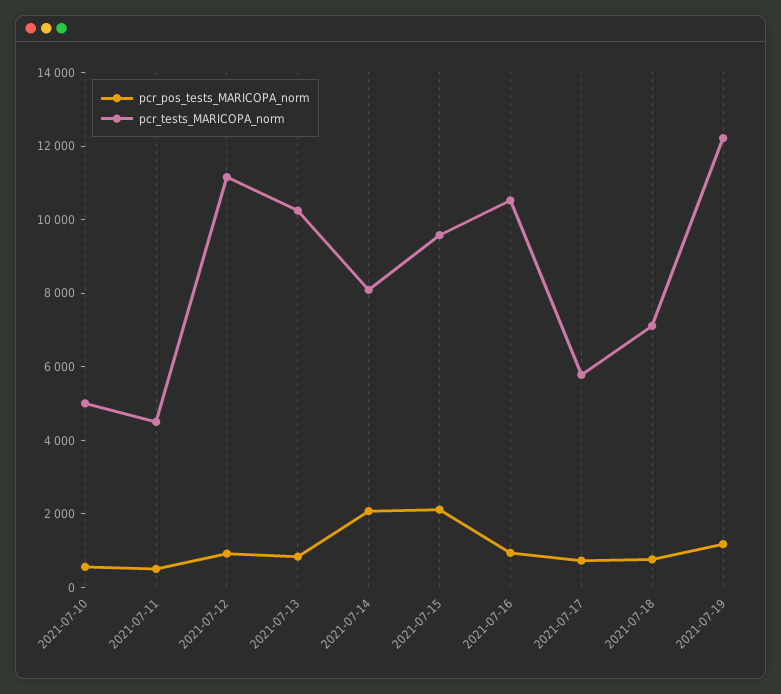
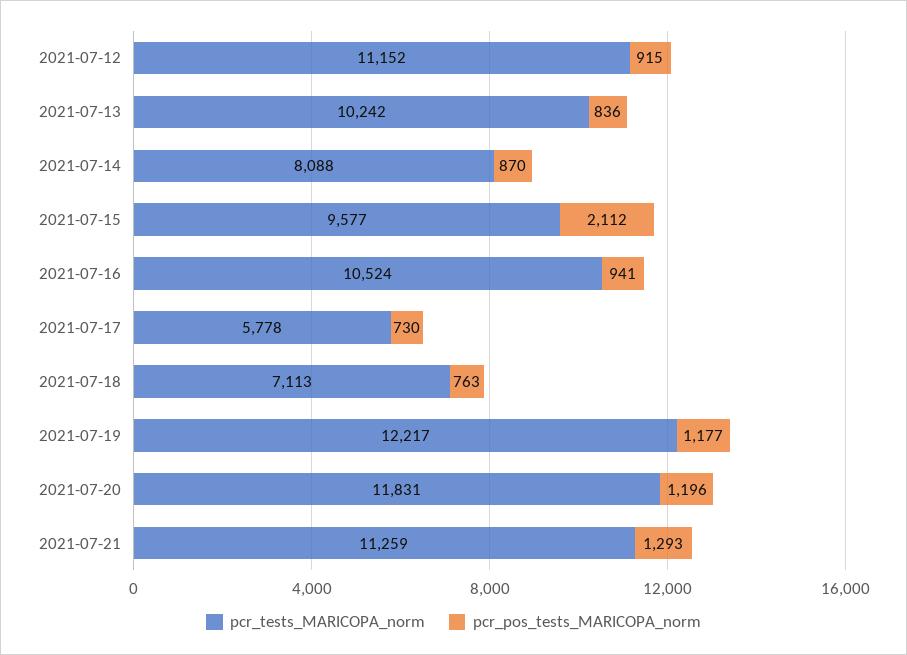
pcr_pos_tests_MARICOPA_norm, 2021-07-10: 500 -> none
pcr_tests_MARICOPA_norm, 2021-07-10: 5000 -> none
pcr_pos_tests_MARICOPA_norm, 2021-07-11: 500 -> none
pcr_tests_MARICOPA_norm, 2021-07-11: 4500 -> none
pcr_pos_tests_MARICOPA_norm, 2021-07-14: 2000 -> 870
pcr_tests_MARICOPA_norm, 2021-07-20: none -> 11831
pcr_pos_tests_MARICOPA_norm, 2021-07-20: none -> 1196
pcr_tests_MARICOPA_norm, 2021-07-21: none -> 11259
pcr_pos_tests_MARICOPA_norm, 2021-07-21: none -> 1293

